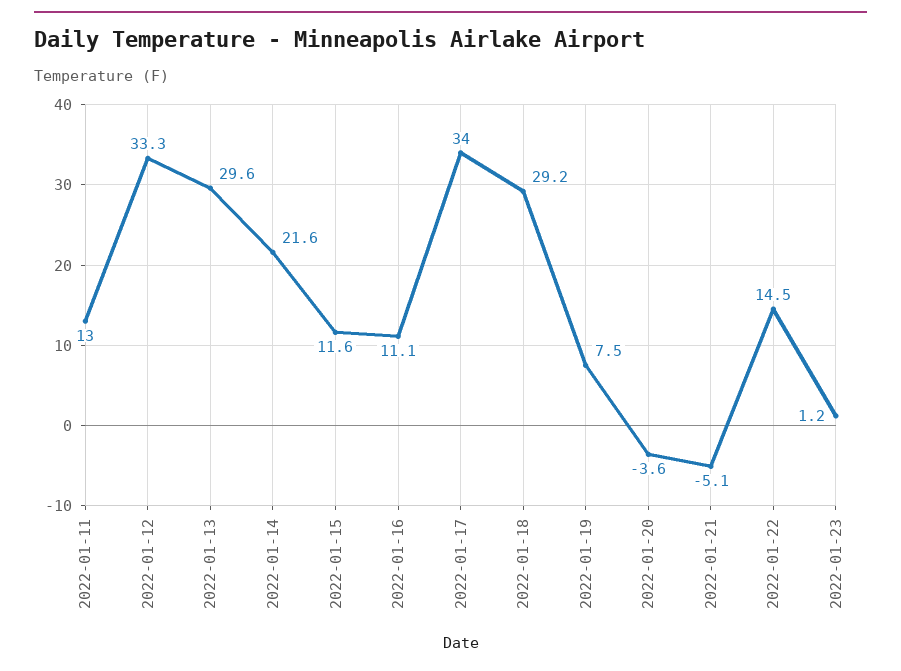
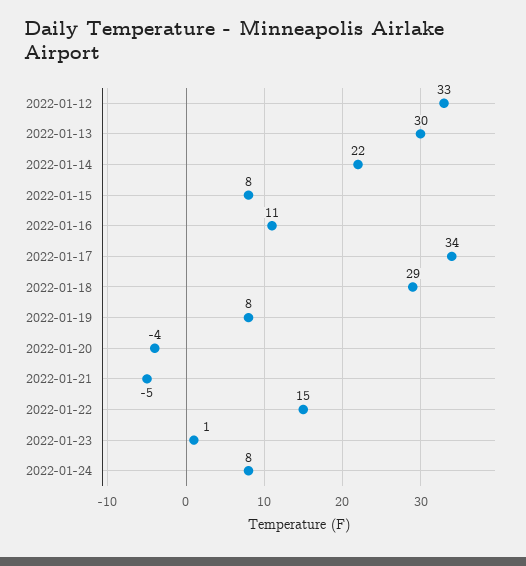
2022-01-11: 13 -> none
2022-01-15: 11.6 -> 8
2022-01-24: none -> 8

